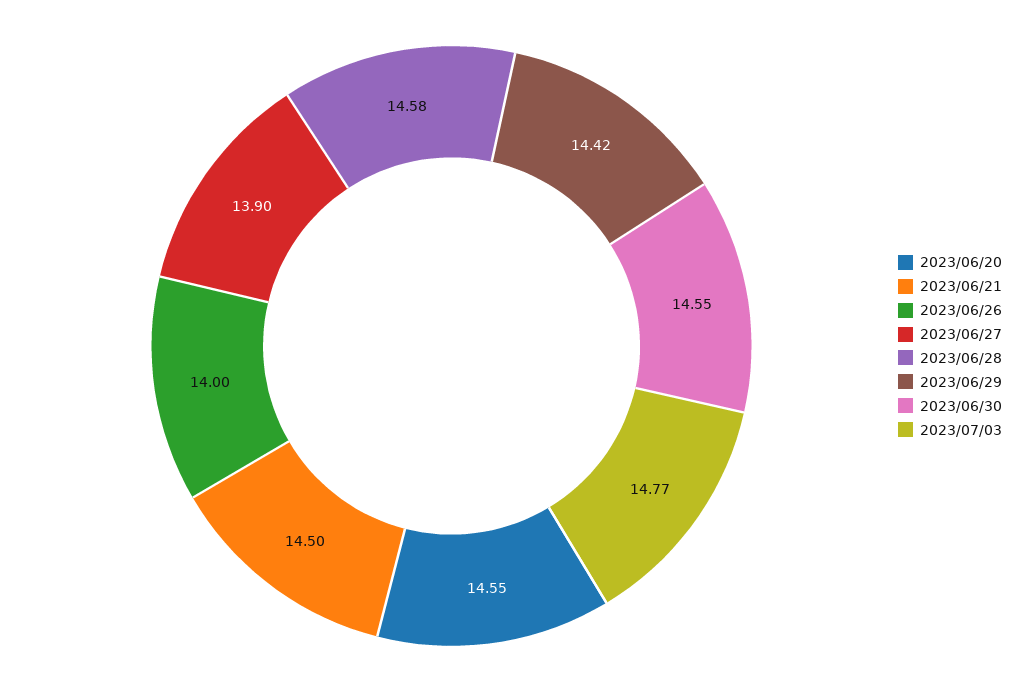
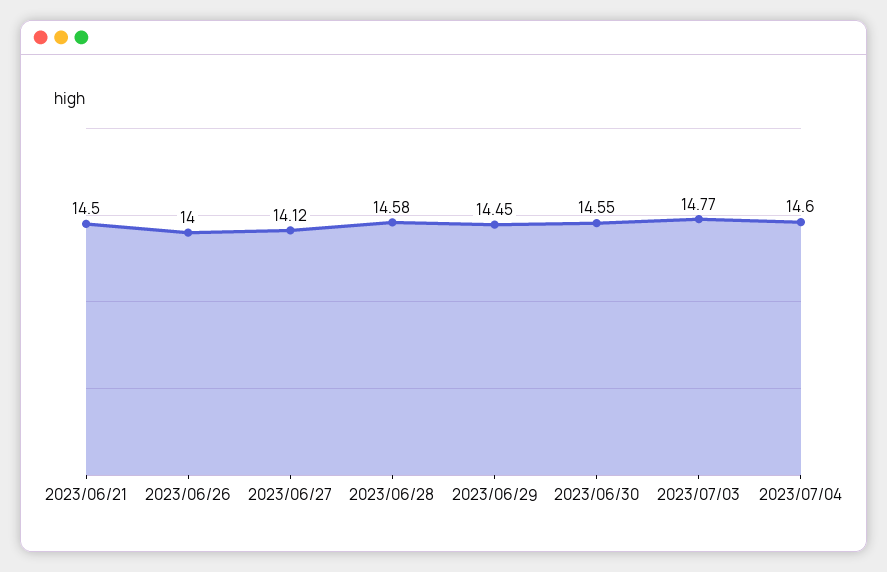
2023/06/20: 14.55 -> none
2023/06/27: 13.9 -> 14.12
2023/06/29: 14.42 -> 14.45
2023/07/04: none -> 14.6

